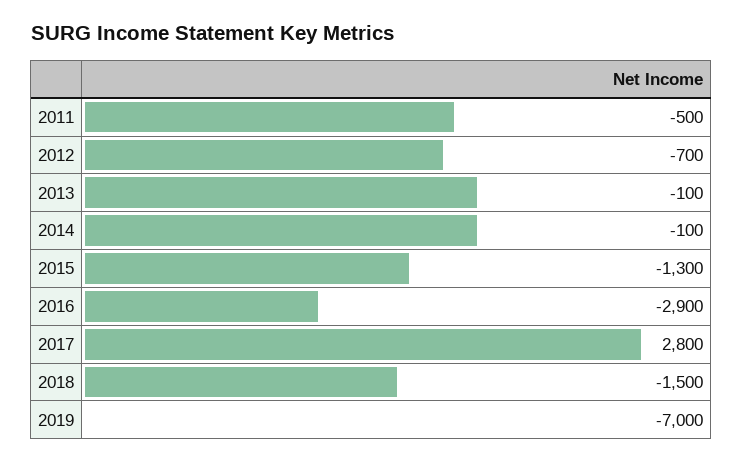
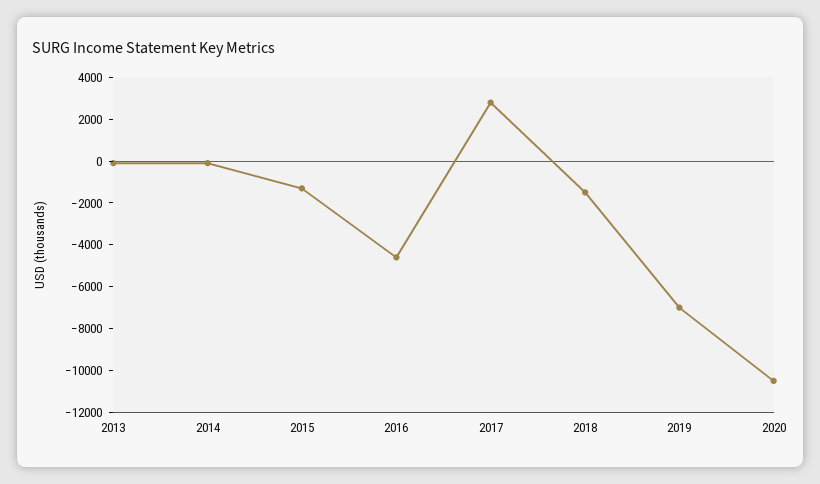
2011: -500 -> none
2012: -700 -> none
2016: -2900 -> -4500
2020: none -> -10500

